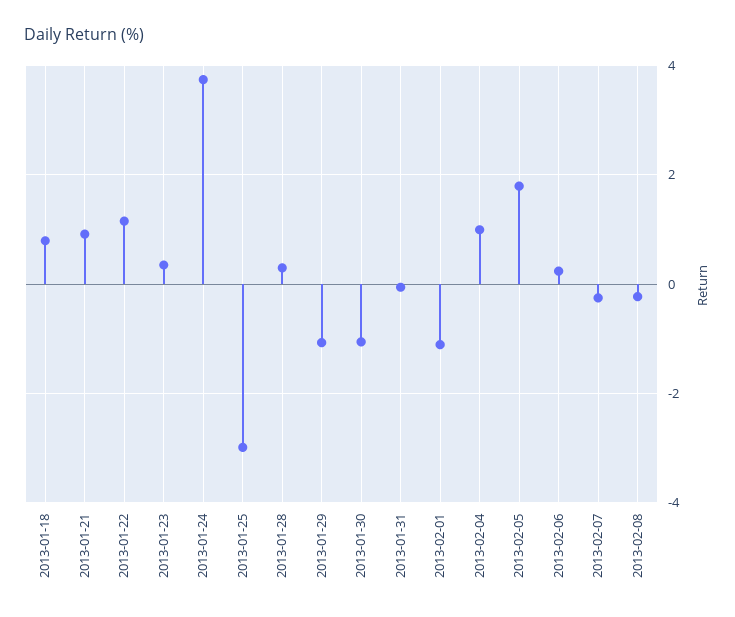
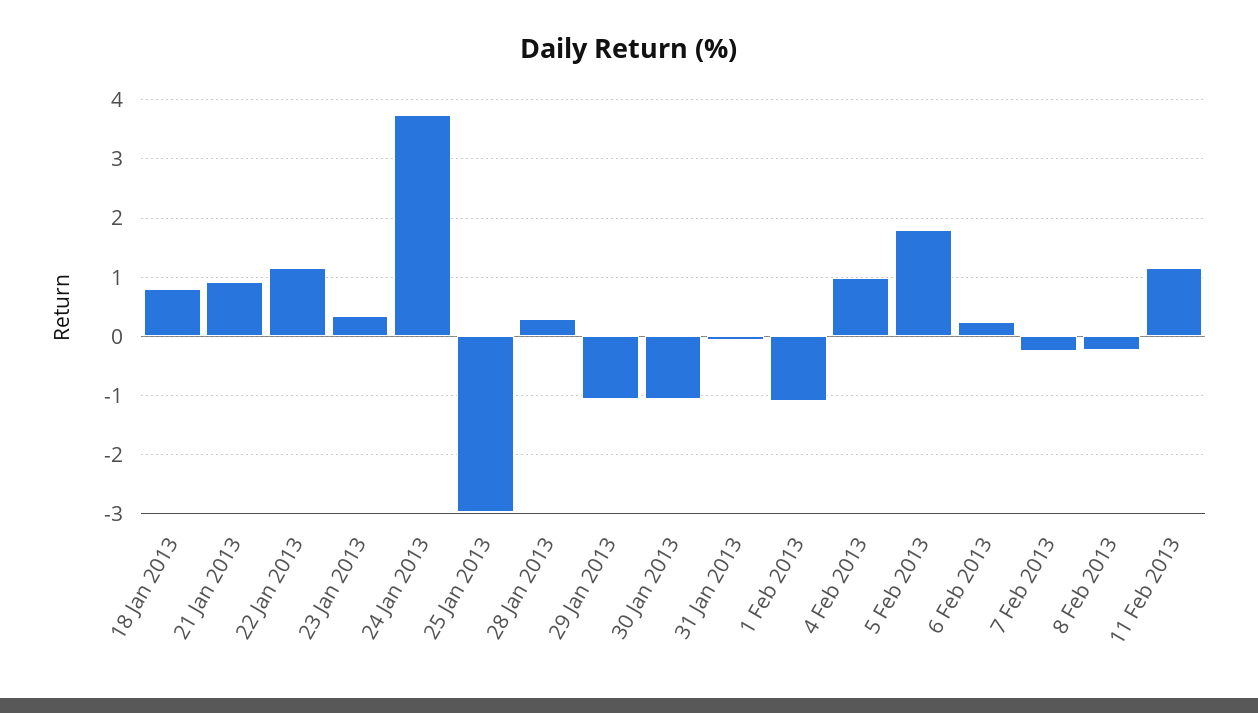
11 Feb 2013: none -> 1.2

